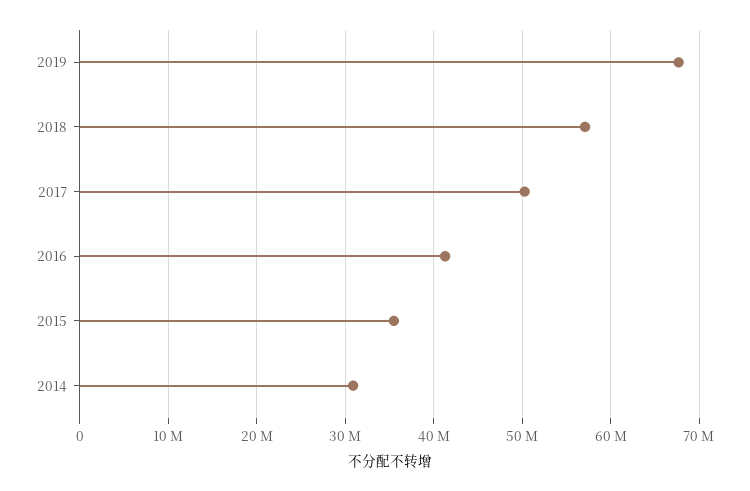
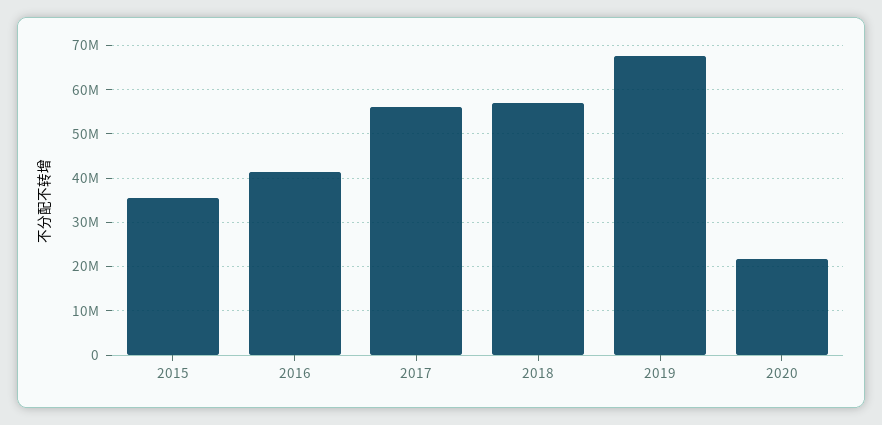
2017: 50000000 -> 56000000
2014: 31000000 -> none
2020: none -> 22000000

